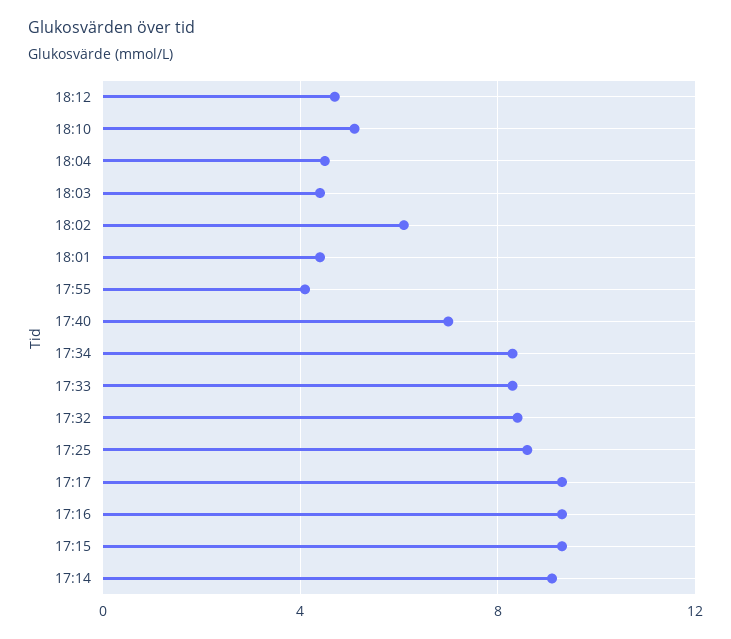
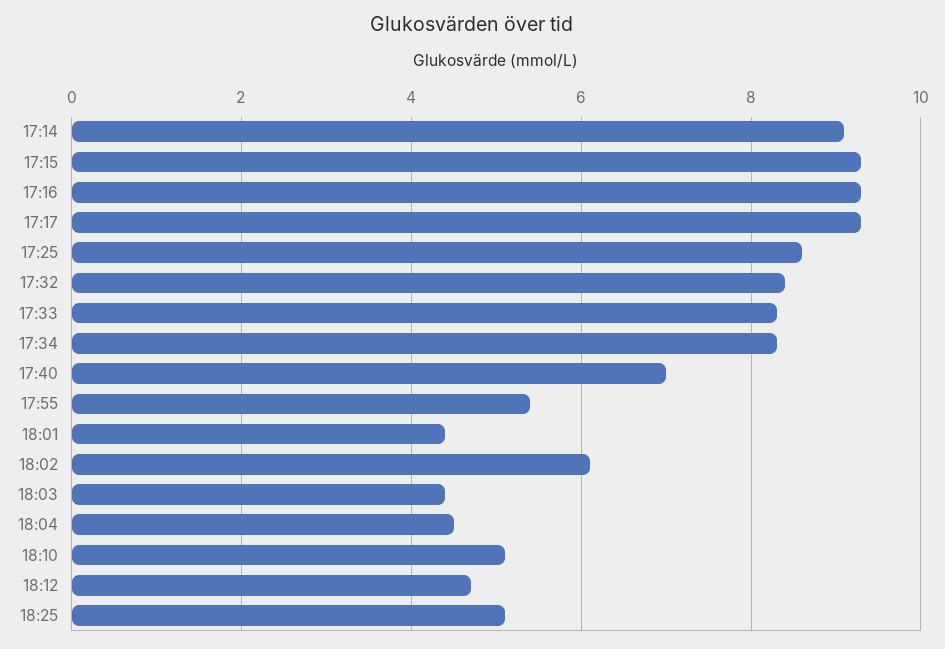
17:55: 4 -> 5.5
18:25: none -> 5

